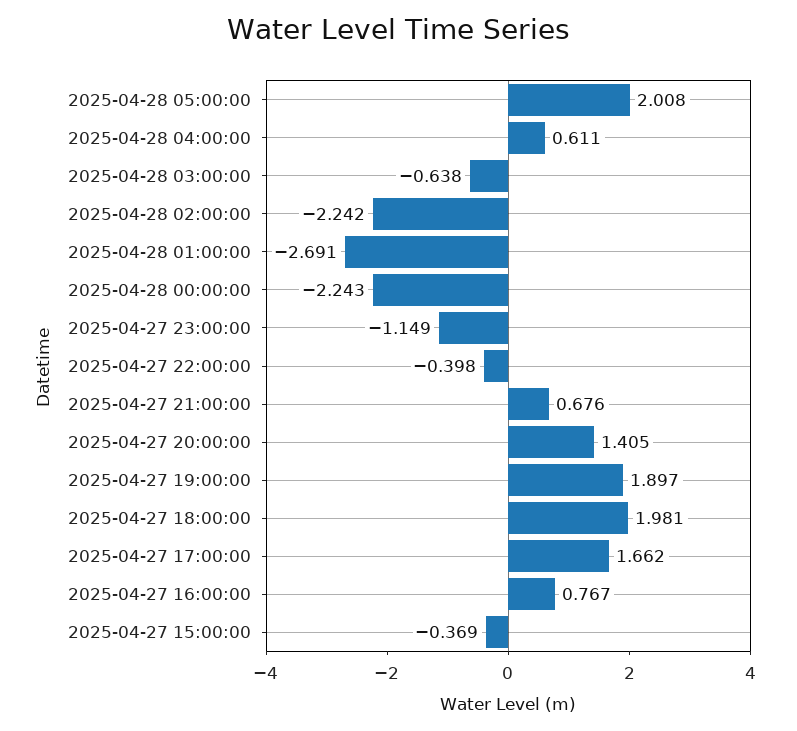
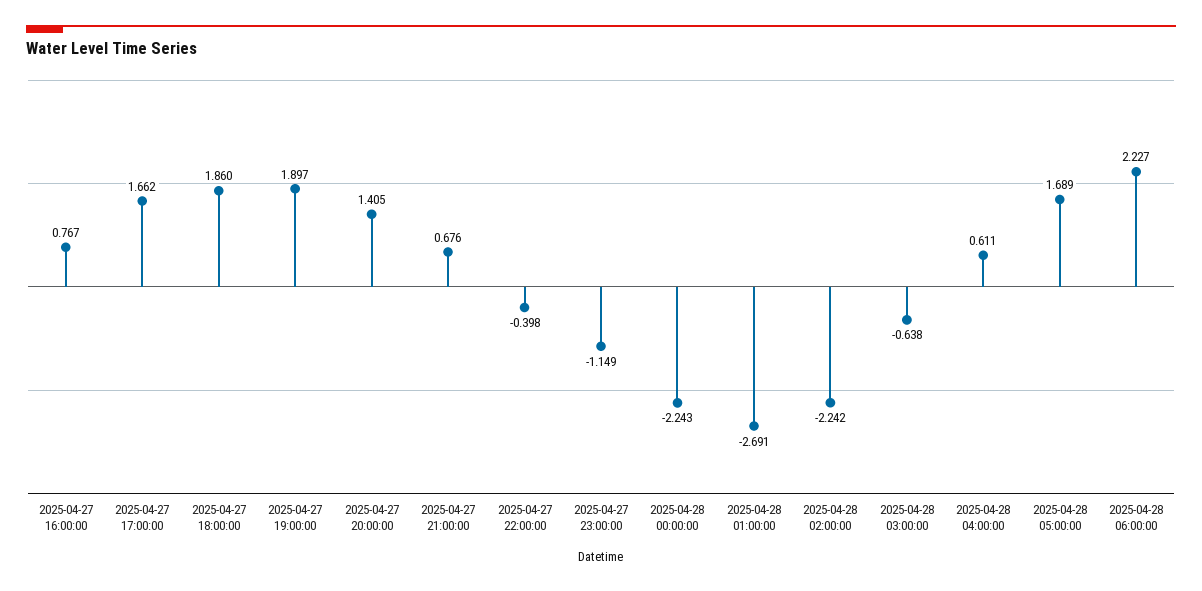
2025-04-28 05:00:00: 2.008 -> 1.689
2025-04-27 18:00:00: 1.981 -> 1.86
2025-04-27 15:00:00: -0.369 -> none
2025-04-28 06:00:00: none -> 2.227

